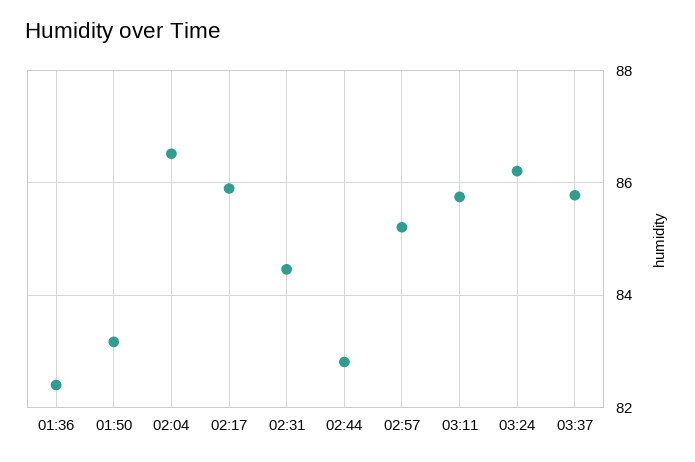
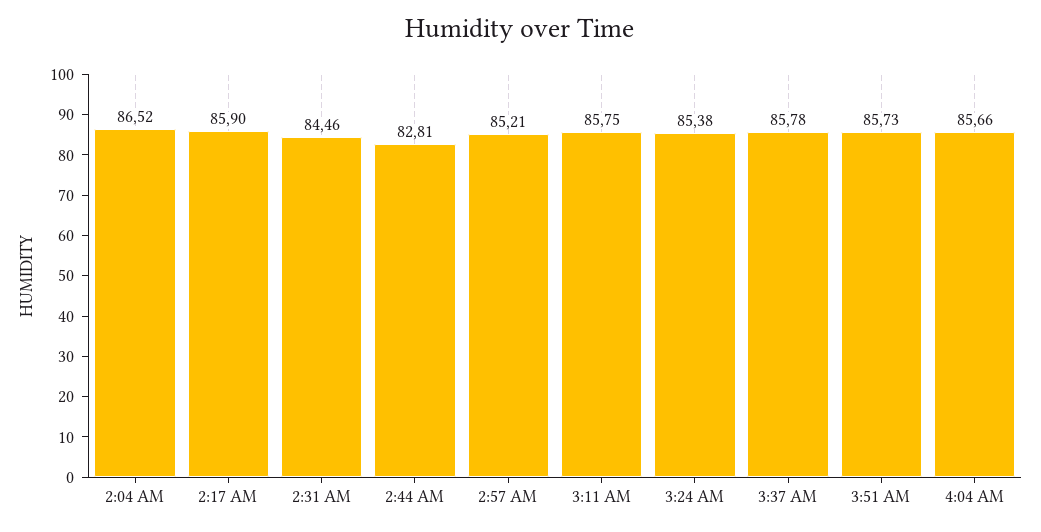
01:36: 82.4 -> none
01:50: 83.2 -> none
03:24: 86.2 -> 85.38
3:51 AM: none -> 85.73
4:04 AM: none -> 85.66

